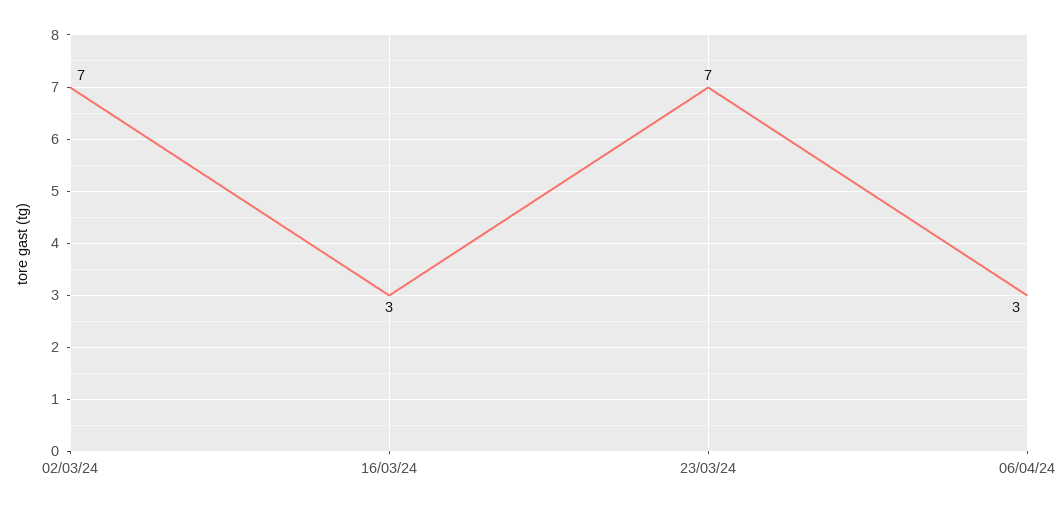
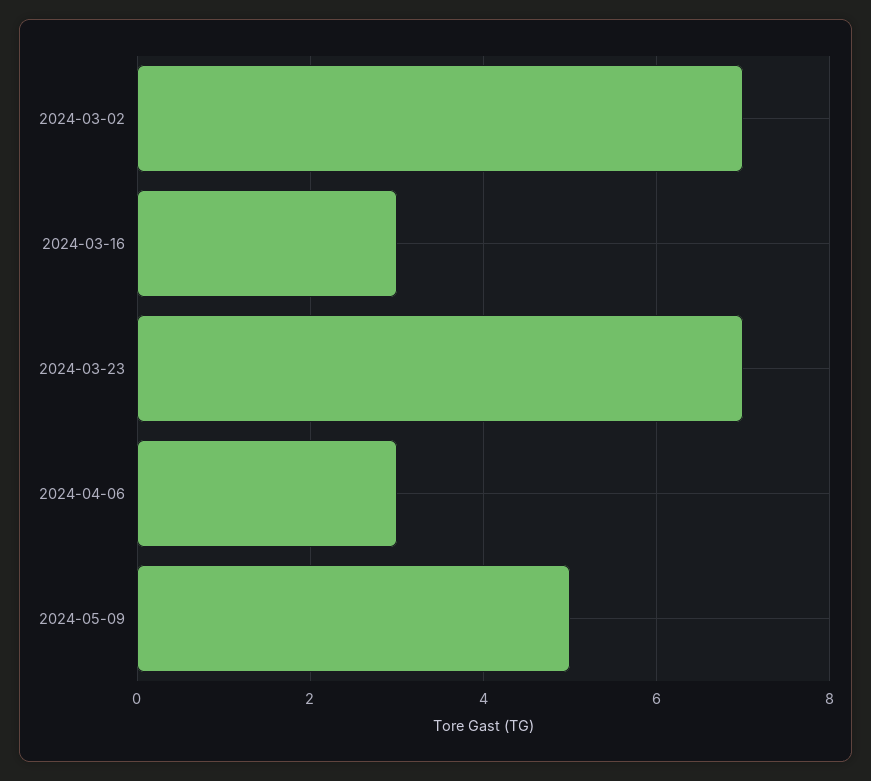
2024-05-09: none -> 5

